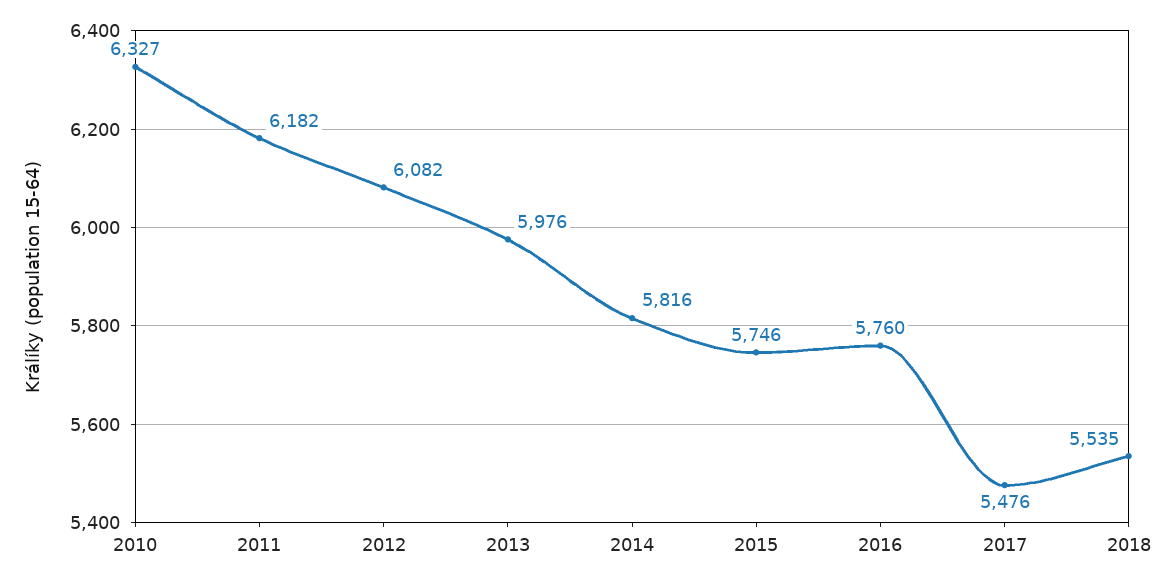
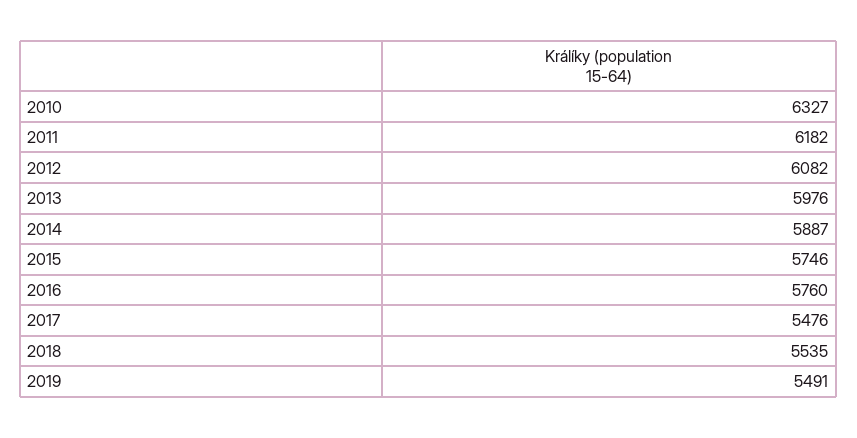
2014: 5816 -> 5887
2019: none -> 5491

